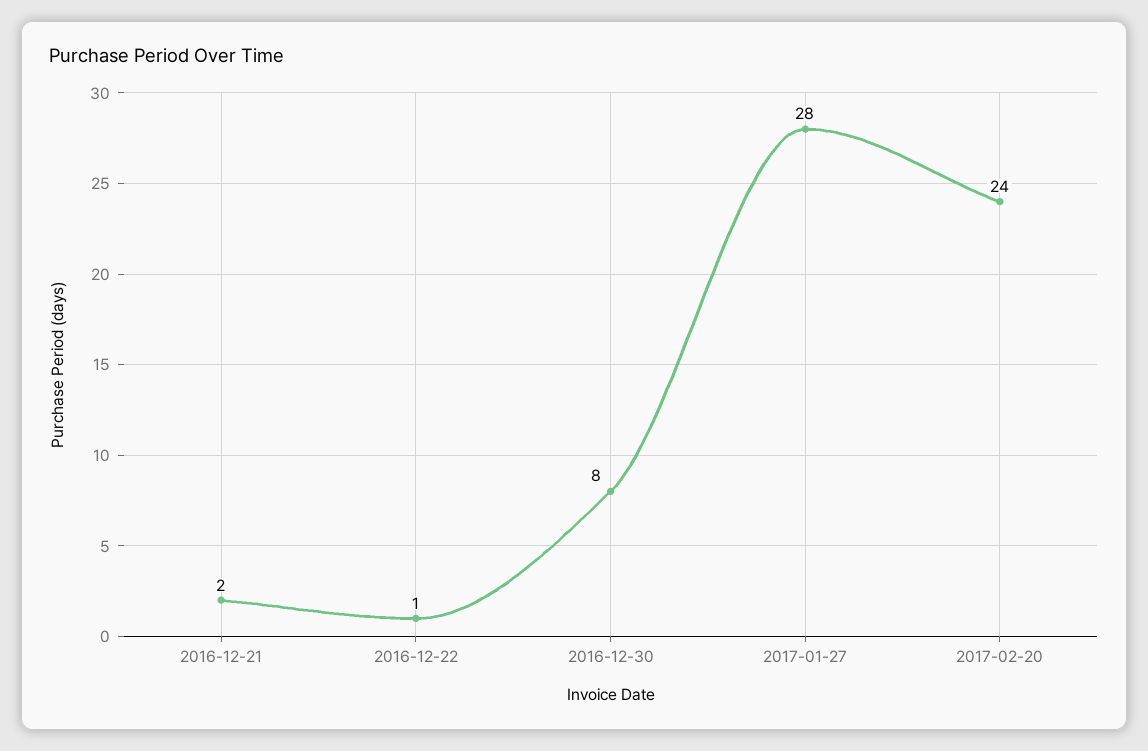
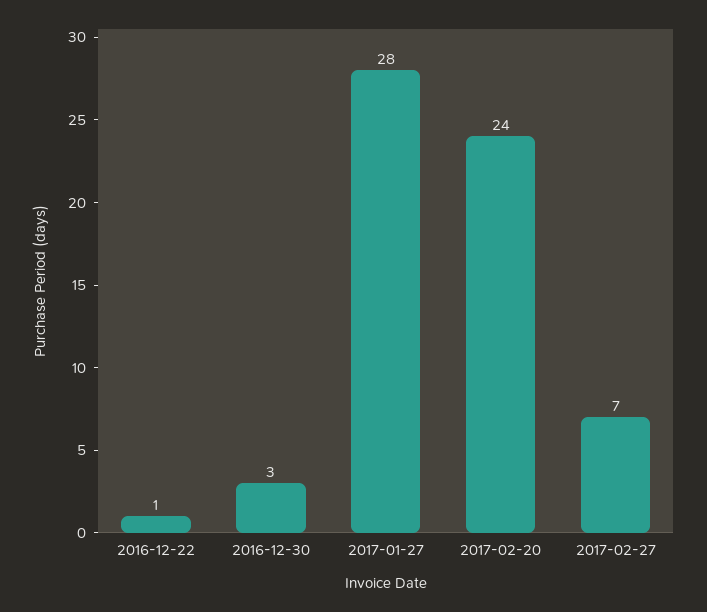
2016-12-21: 2 -> none
2016-12-30: 8 -> 3
2017-02-27: none -> 7

